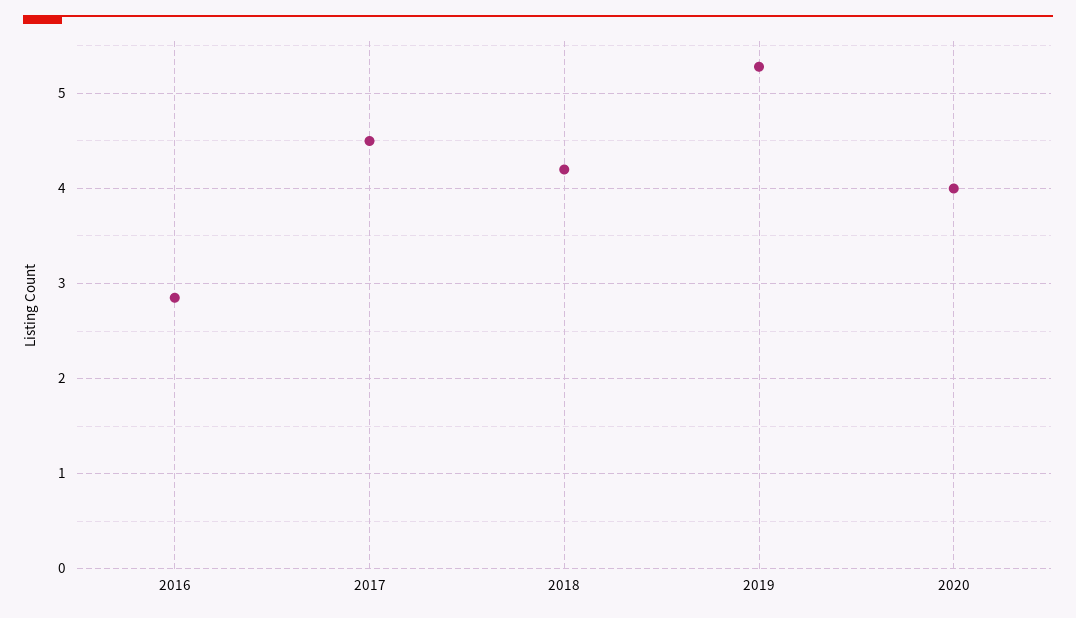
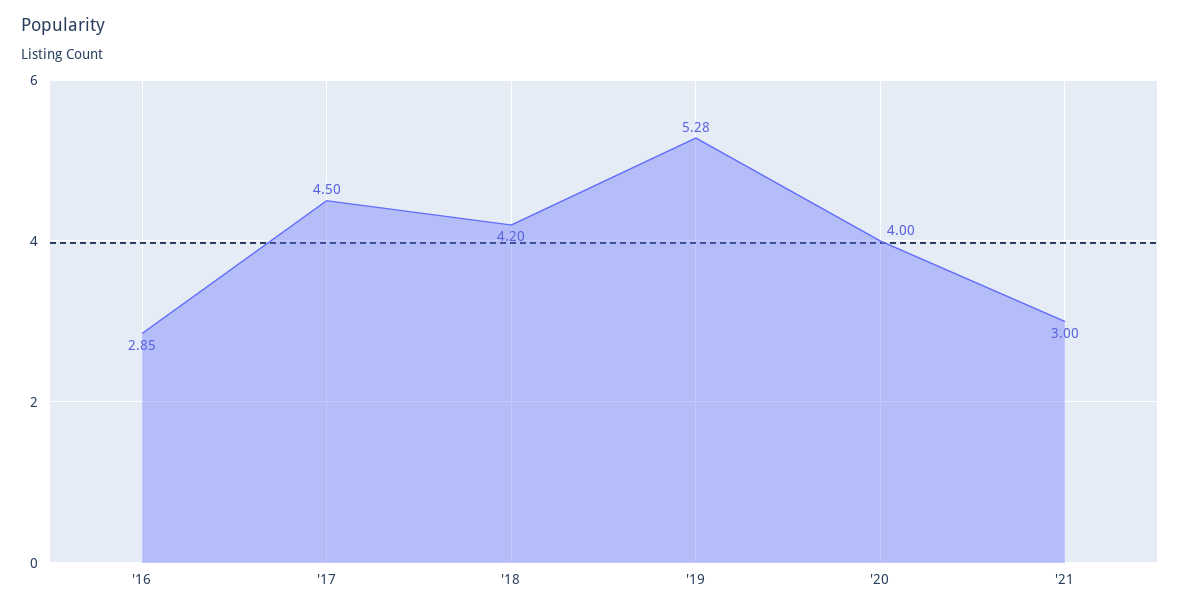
'21: none -> 3

